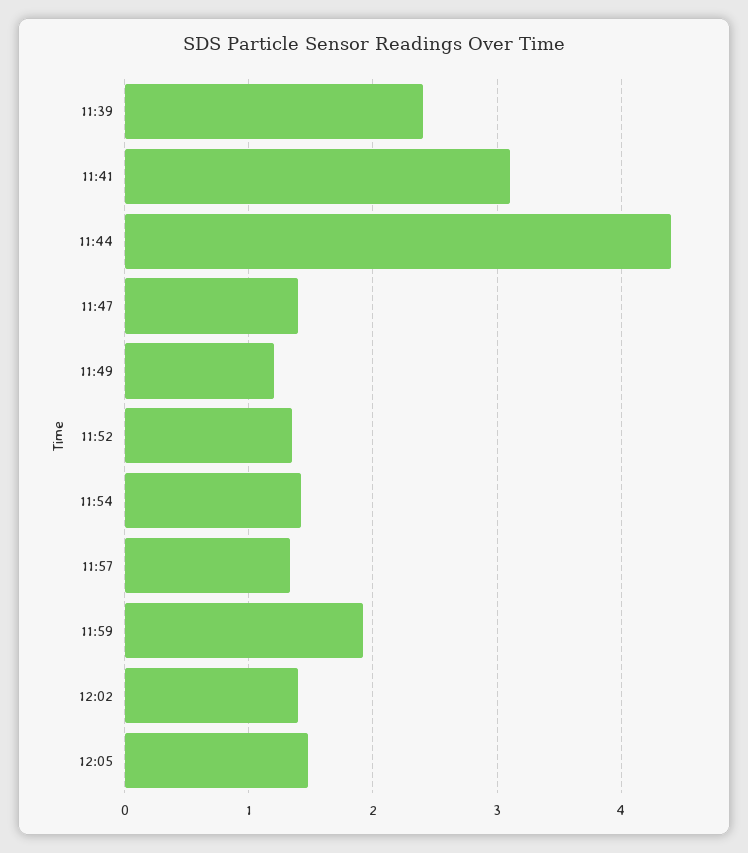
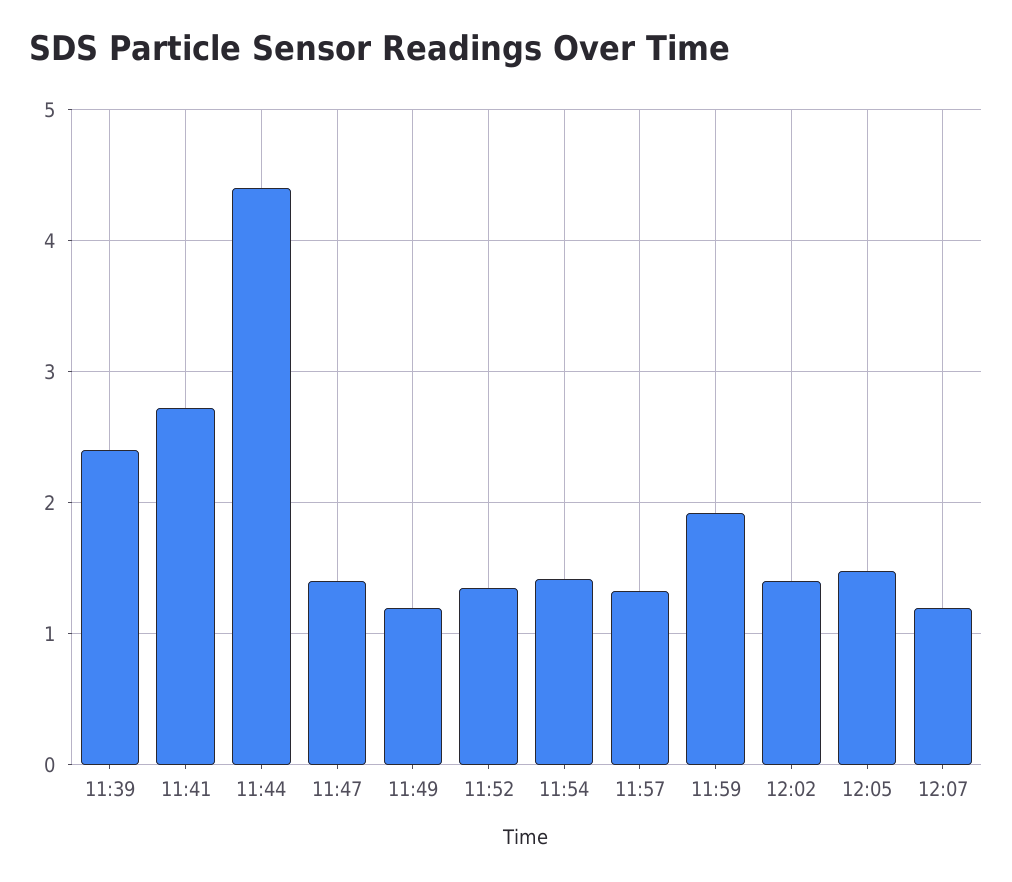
11:41: 3.1 -> 2.7
12:07: none -> 1.2

